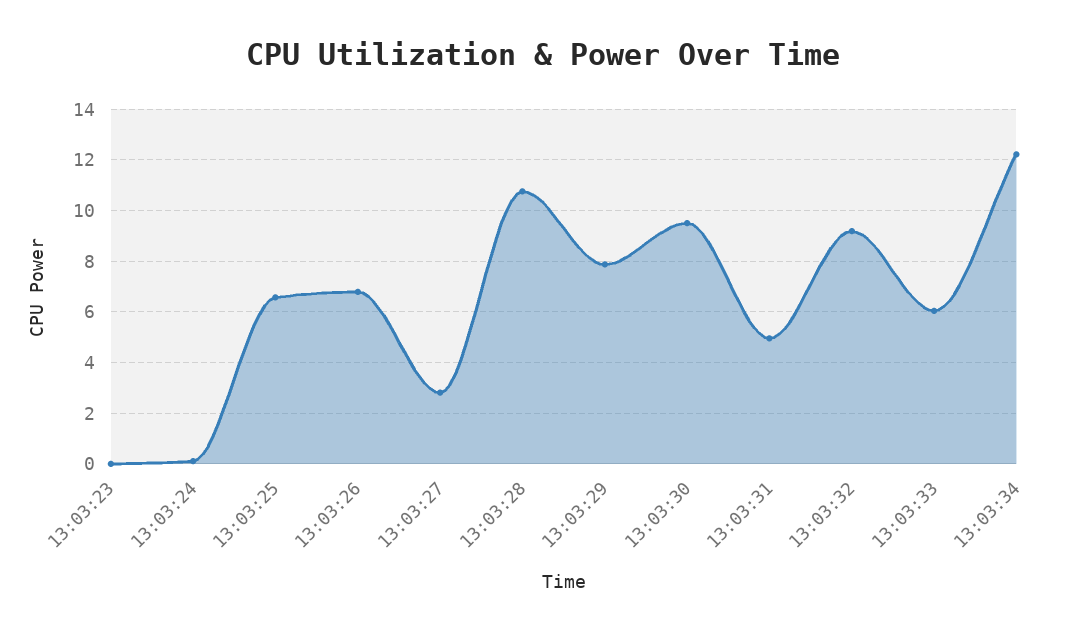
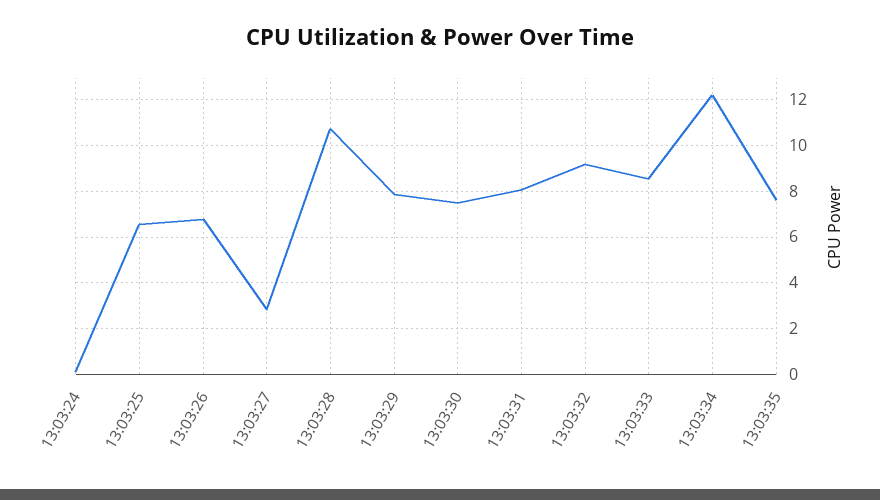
13:03:23: 0 -> none
13:03:30: 9.5 -> 7.5
13:03:31: 5 -> 8
13:03:33: 6 -> 8.5
13:03:35: none -> 7.5

